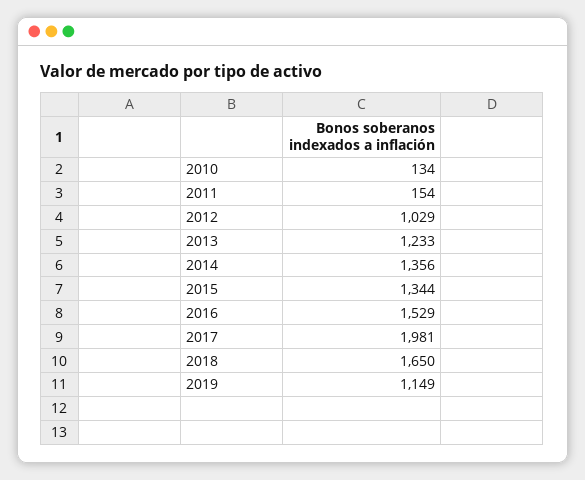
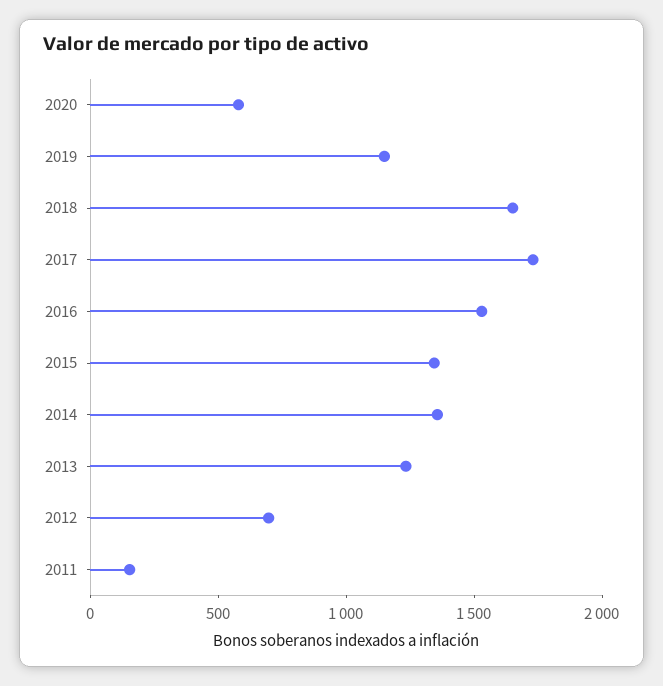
2010: 134 -> none
2012: 1029 -> 700
2017: 1981 -> 1700
2020: none -> 600

